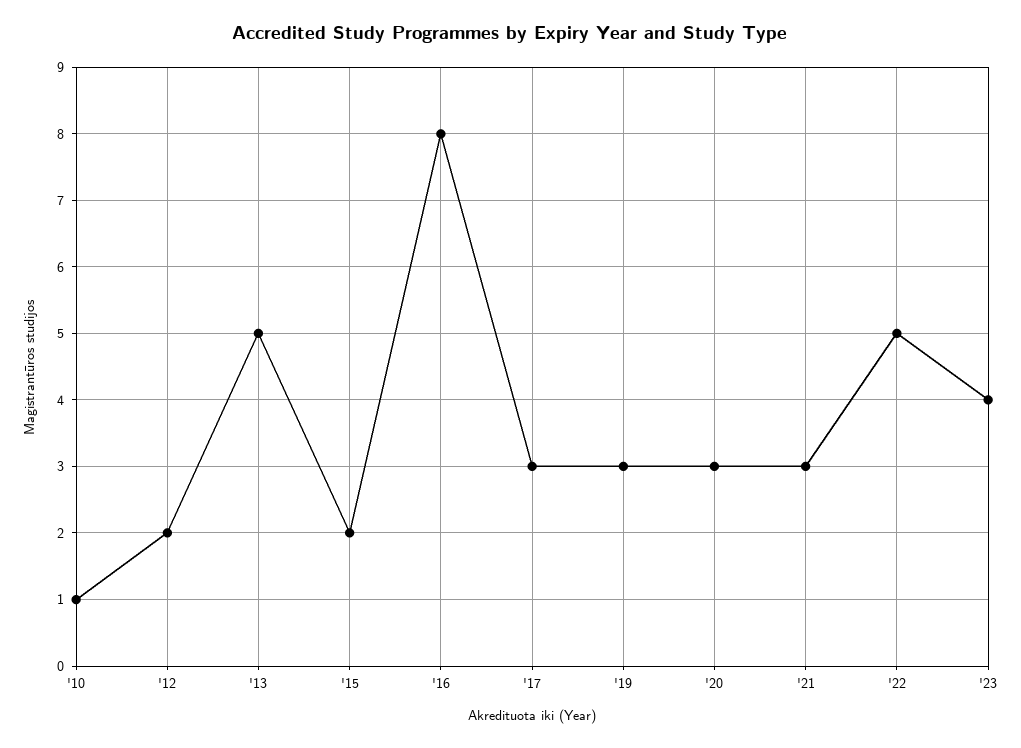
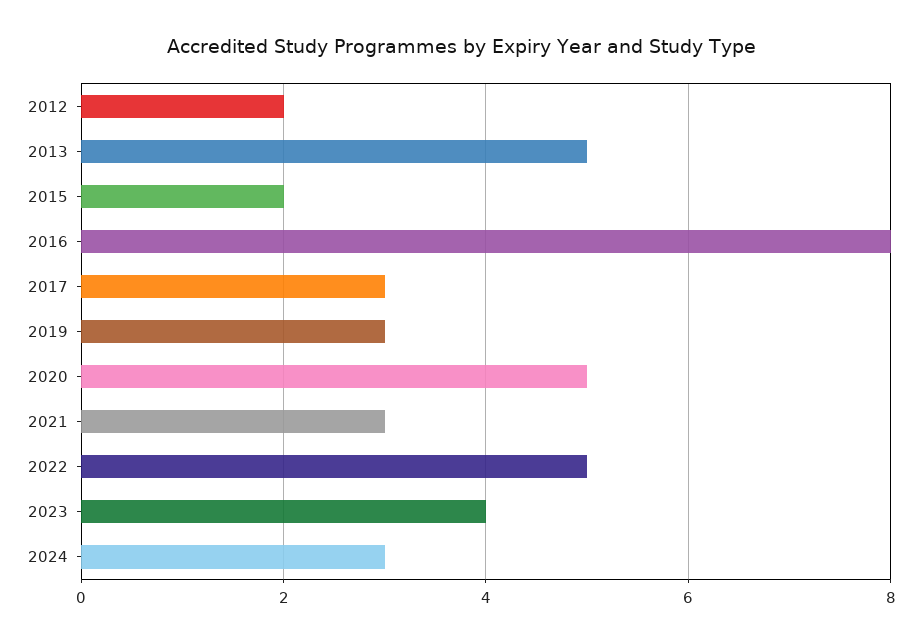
'10: 1 -> none
'20: 3 -> 5
2024: none -> 3

